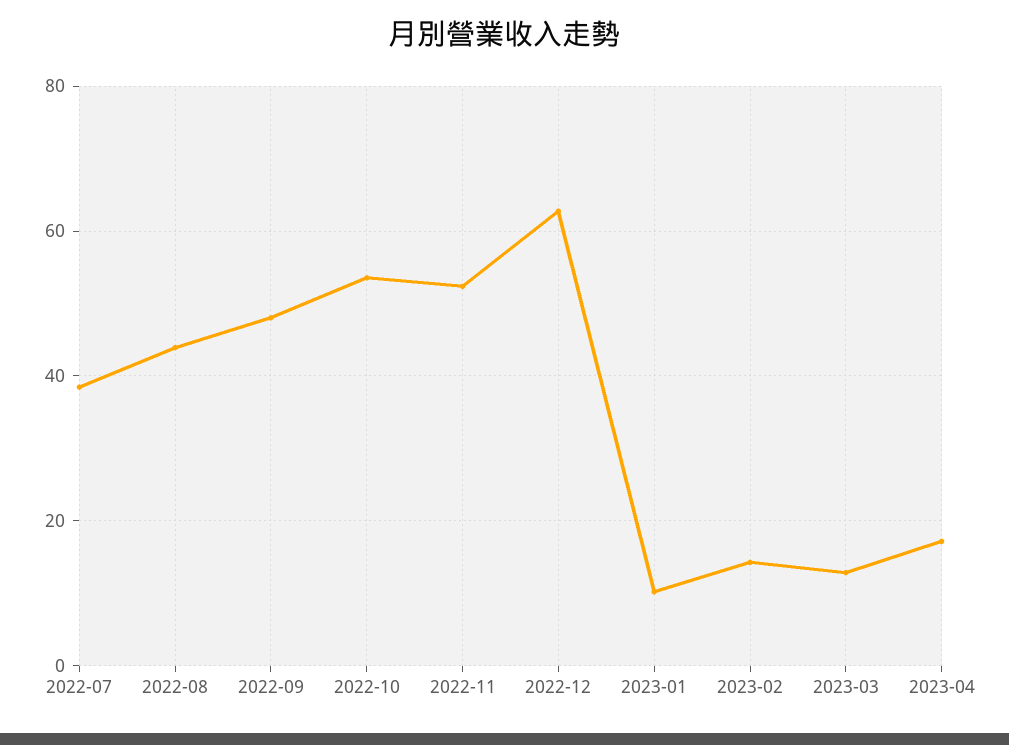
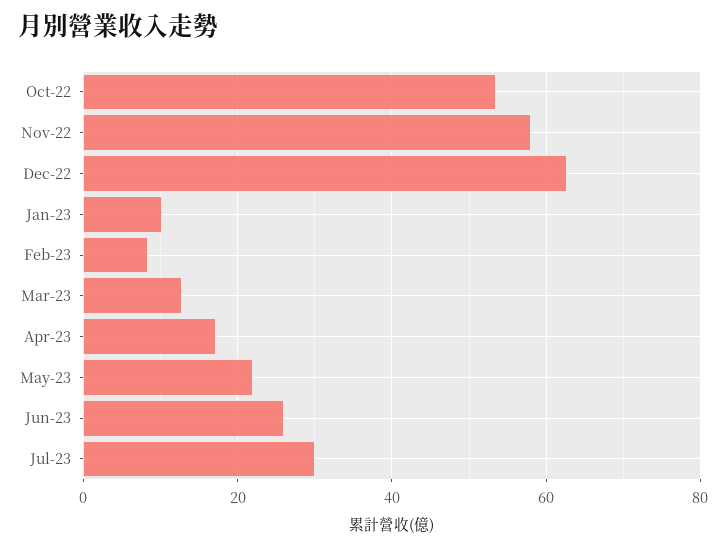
2022-07: 38 -> none
2022-08: 44 -> none
2022-09: 48 -> none
2022-11: 52 -> 58
2023-02: 14 -> 8
May-23: none -> 22
Jun-23: none -> 26
Jul-23: none -> 30

